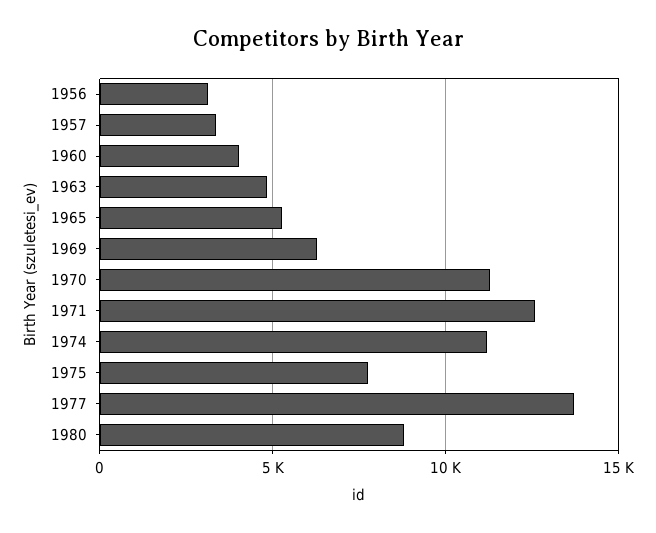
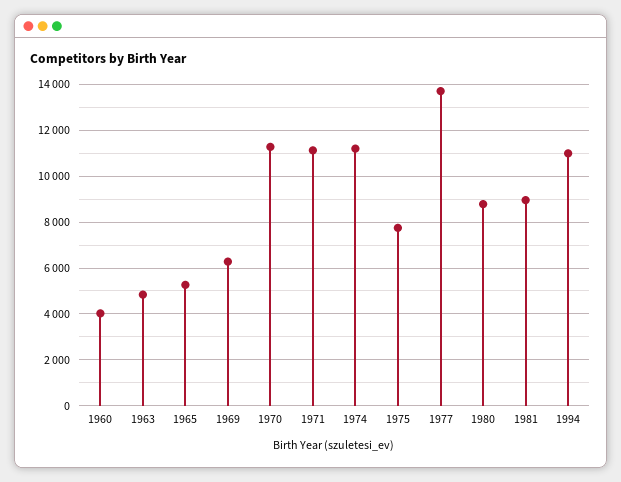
1956: 3000 -> none
1957: 3500 -> none
1971: 12500 -> 11000
1981: none -> 9000
1994: none -> 11000

